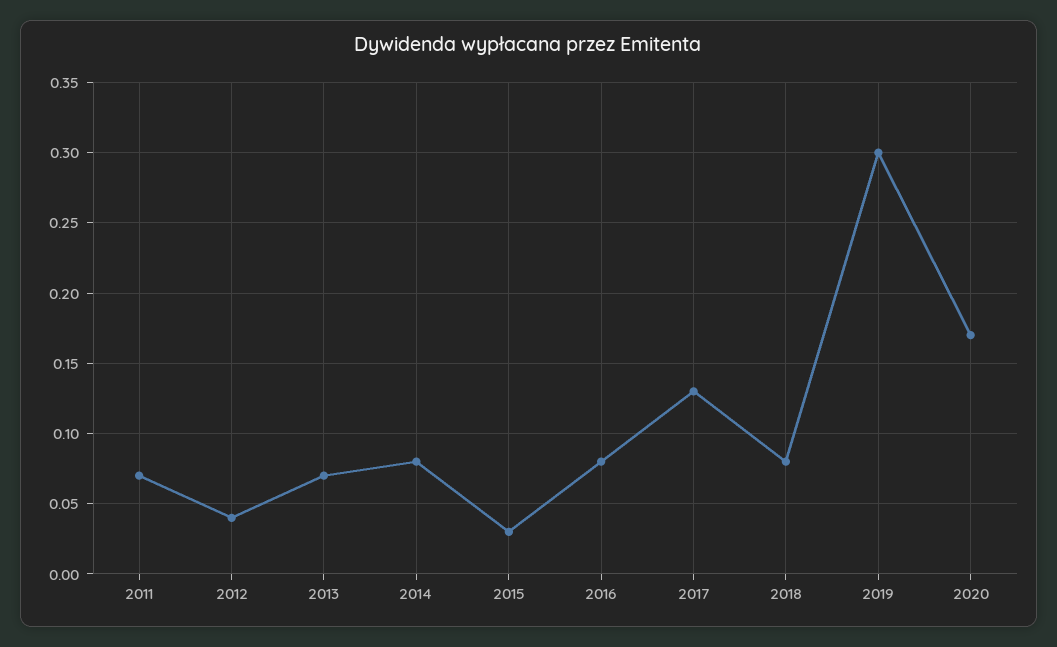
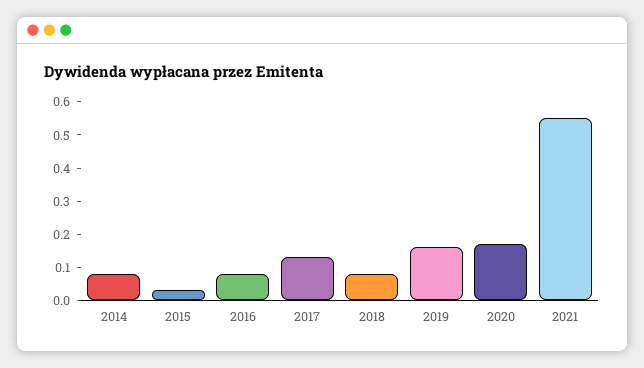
2011: 0.07 -> none
2012: 0.04 -> none
2013: 0.07 -> none
2019: 0.3 -> 0.15
2021: none -> 0.55

